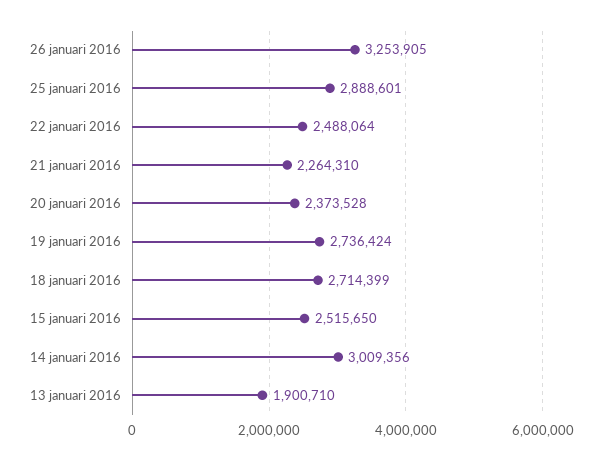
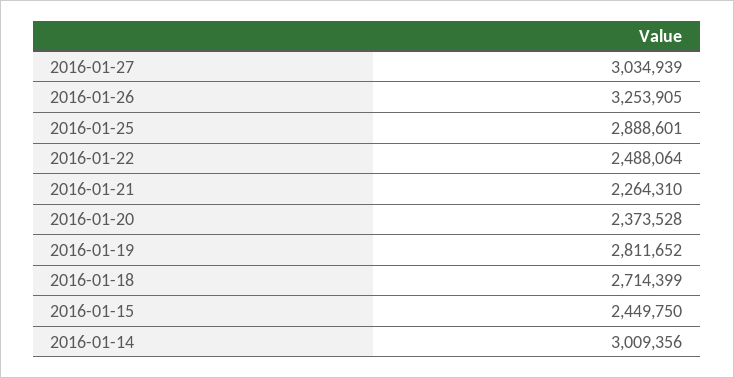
19 januari 2016: 2736424 -> 2811652
15 januari 2016: 2515650 -> 2449750
13 januari 2016: 1900710 -> none
2016-01-27: none -> 3034939

